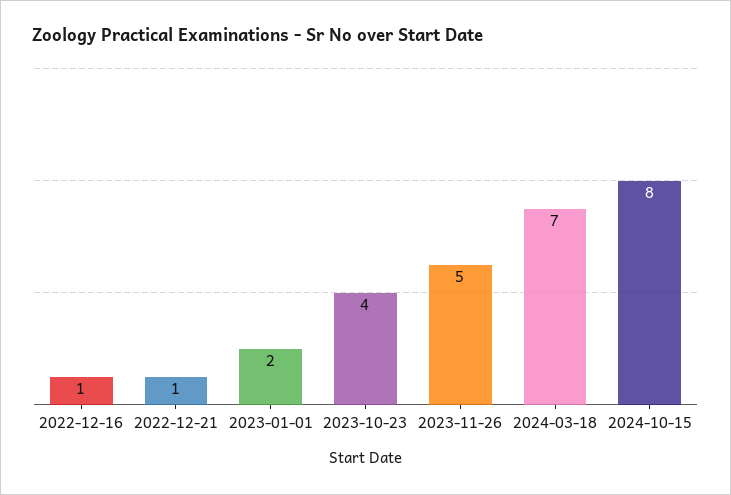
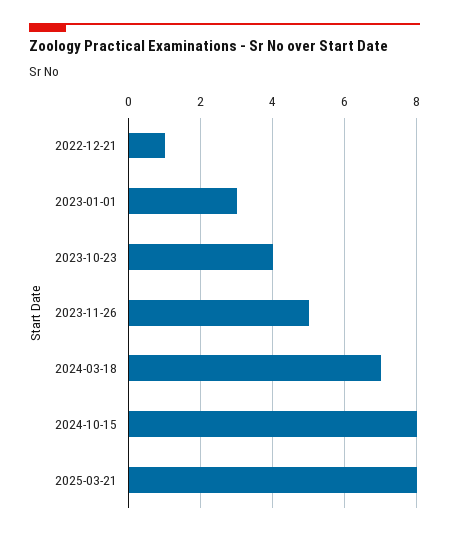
2022-12-16: 1 -> none
2023-01-01: 2 -> 3
2025-03-21: none -> 8

